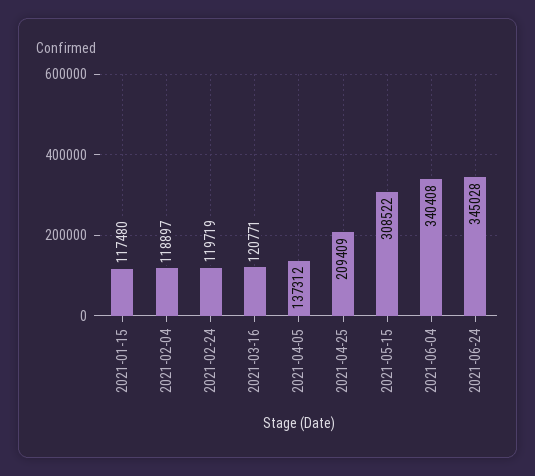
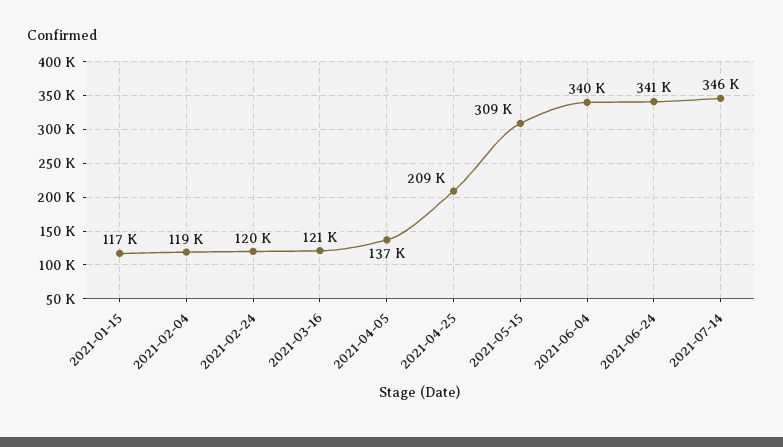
2021-06-24: 345028 -> 341000
2021-07-14: none -> 346000

